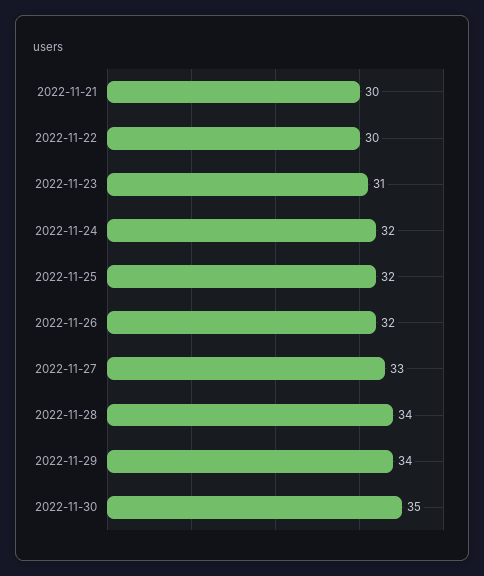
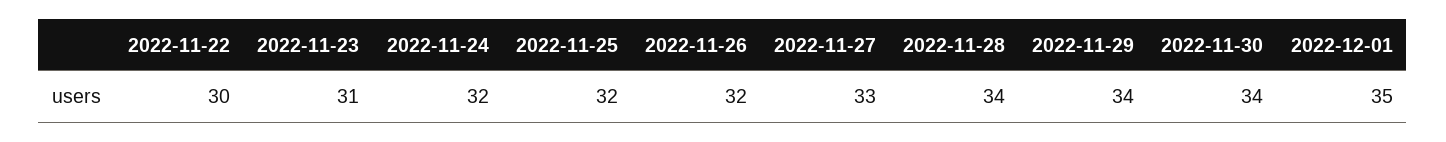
2022-11-21: 30 -> none
2022-11-30: 35 -> 34
2022-12-01: none -> 35

